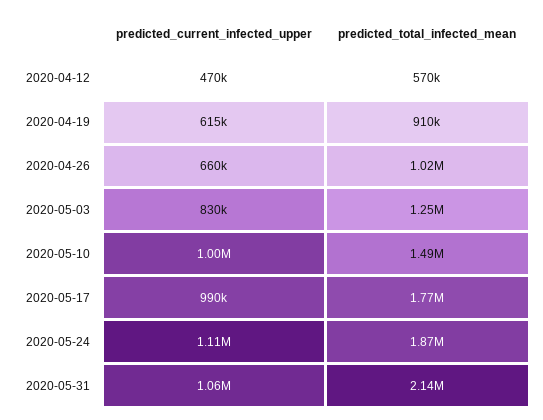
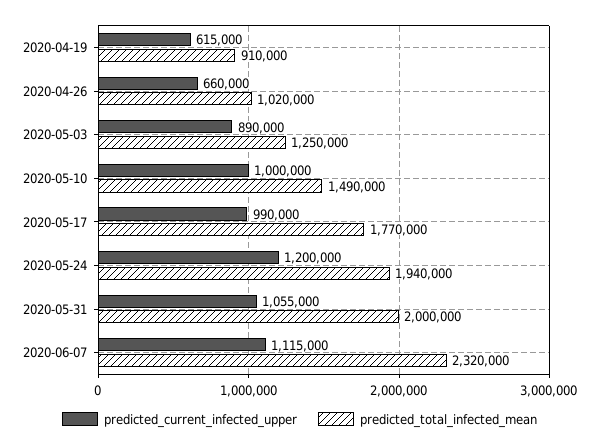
predicted_current_infected_upper, 2020-04-12: 470000 -> none
predicted_total_infected_mean, 2020-04-12: 570000 -> none
predicted_current_infected_upper, 2020-05-03: 830000 -> 890000
predicted_current_infected_upper, 2020-05-24: 1110000 -> 1200000
predicted_total_infected_mean, 2020-05-24: 1870000 -> 1940000
predicted_total_infected_mean, 2020-05-31: 2140000 -> 2000000
predicted_current_infected_upper, 2020-06-07: none -> 1115000
predicted_total_infected_mean, 2020-06-07: none -> 2320000

